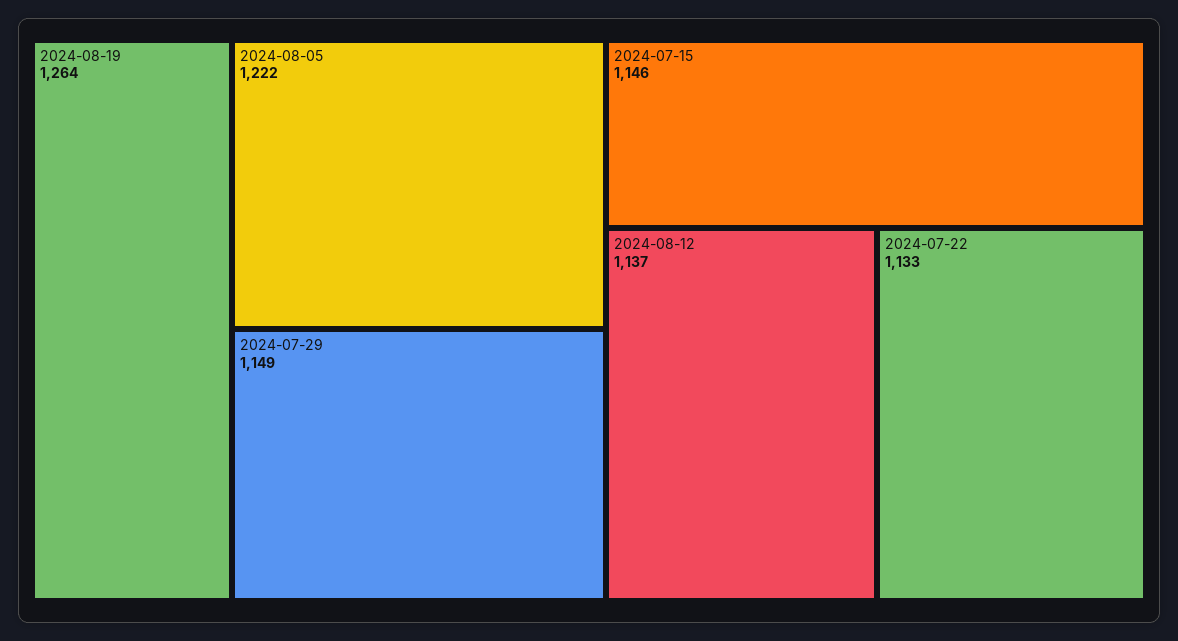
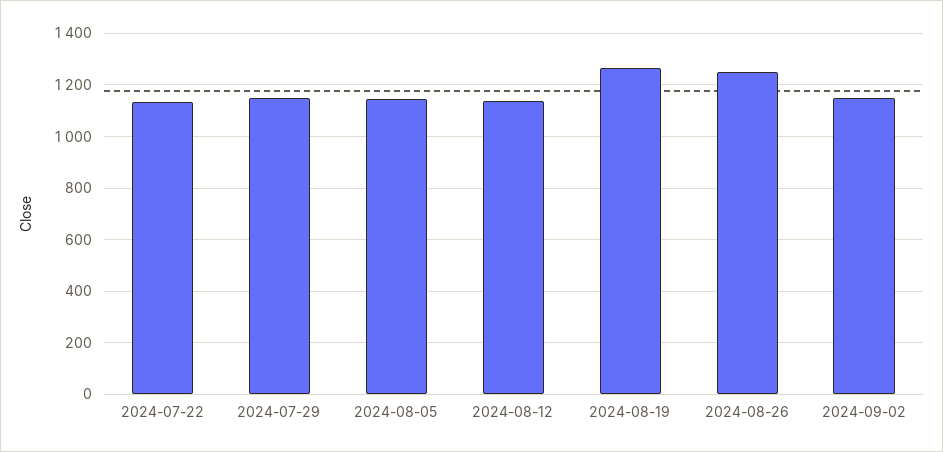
2024-08-05: 1222 -> 1150
2024-07-15: 1146 -> none
2024-08-26: none -> 1250
2024-09-02: none -> 1150

